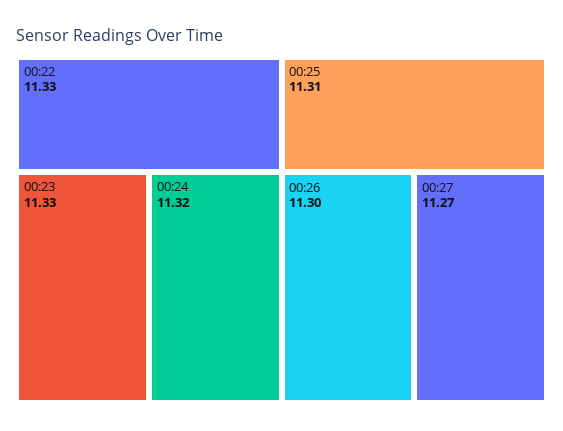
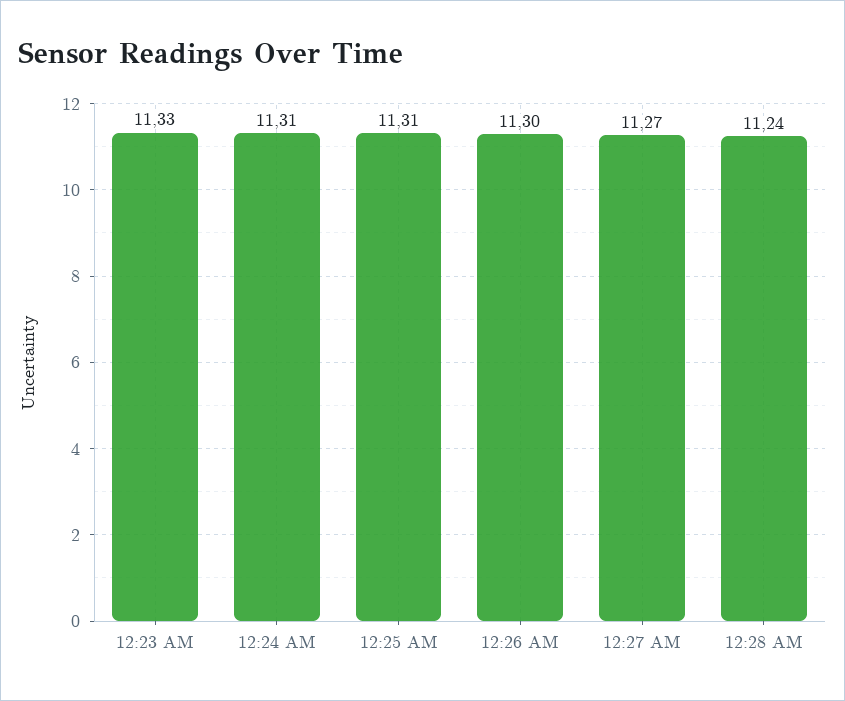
00:22: 11.33 -> none
00:24: 11.32 -> 11.31
12:28 AM: none -> 11.24

